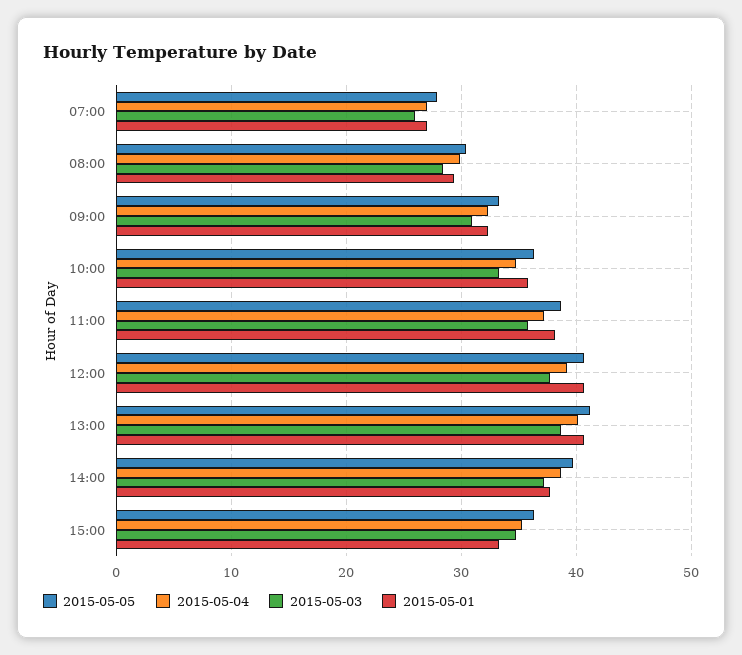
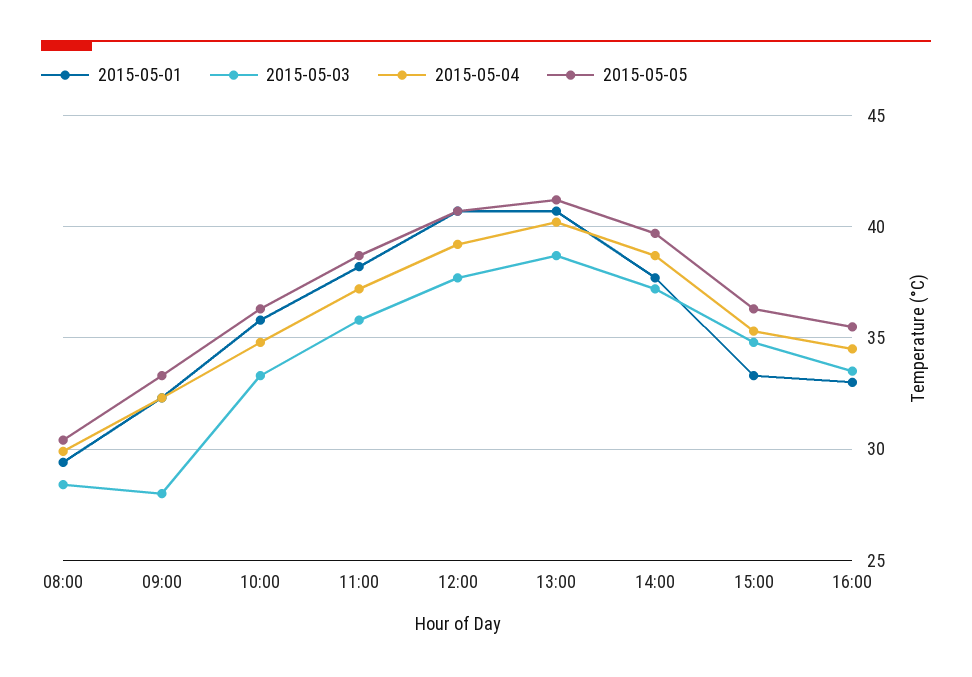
2015-05-05, 07:00: 28 -> none
2015-05-04, 07:00: 27 -> none
2015-05-03, 07:00: 26 -> none
2015-05-01, 07:00: 27 -> none
2015-05-03, 09:00: 31 -> 28
2015-05-01, 16:00: none -> 33
2015-05-03, 16:00: none -> 33.5
2015-05-04, 16:00: none -> 34.5
2015-05-05, 16:00: none -> 35.5

